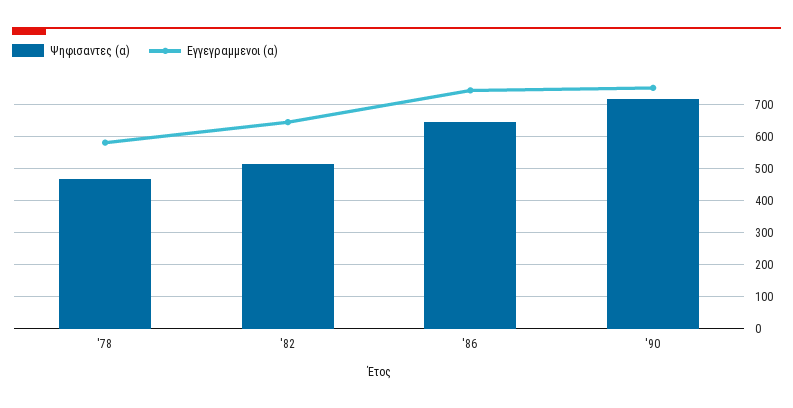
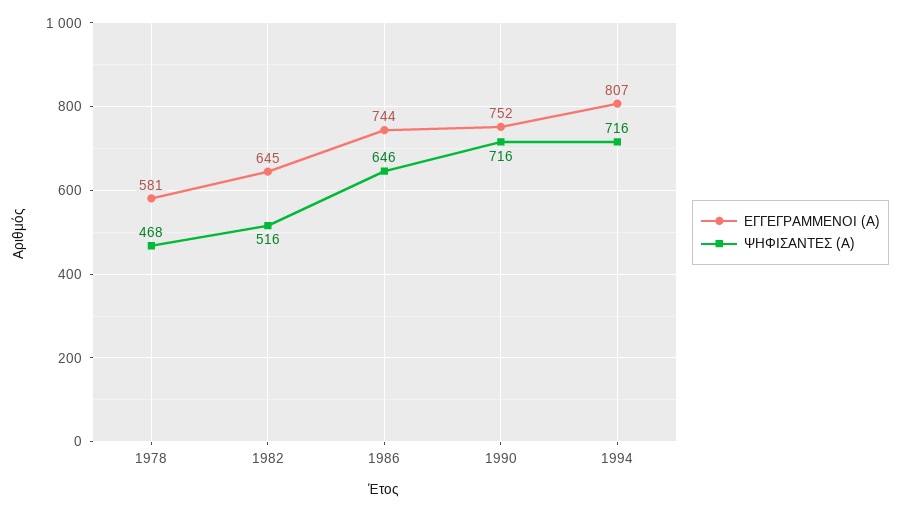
Εγγεγραμμενοι (α), 1994: none -> 807
Ψηφισαντες (α), 1994: none -> 716

